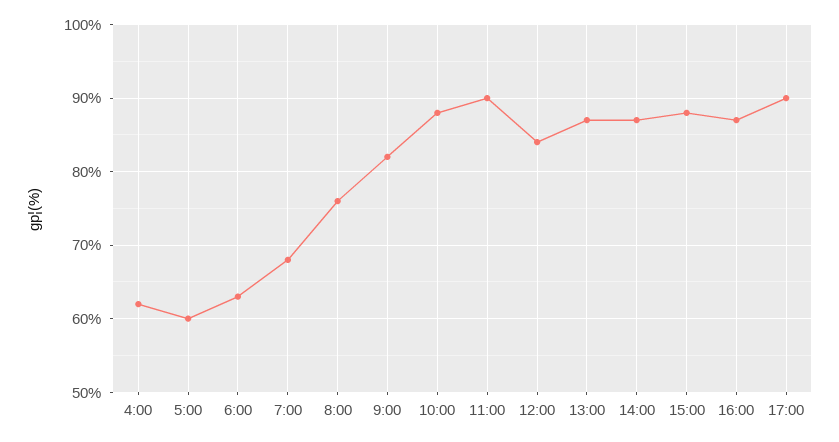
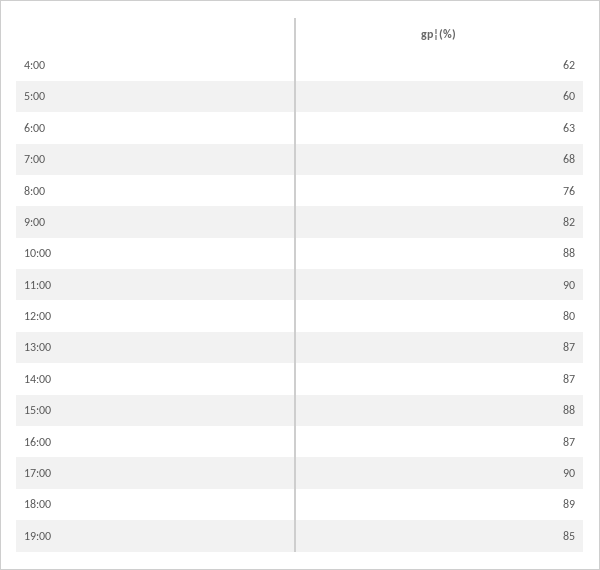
12:00: 84 -> 80
18:00: none -> 89
19:00: none -> 85

